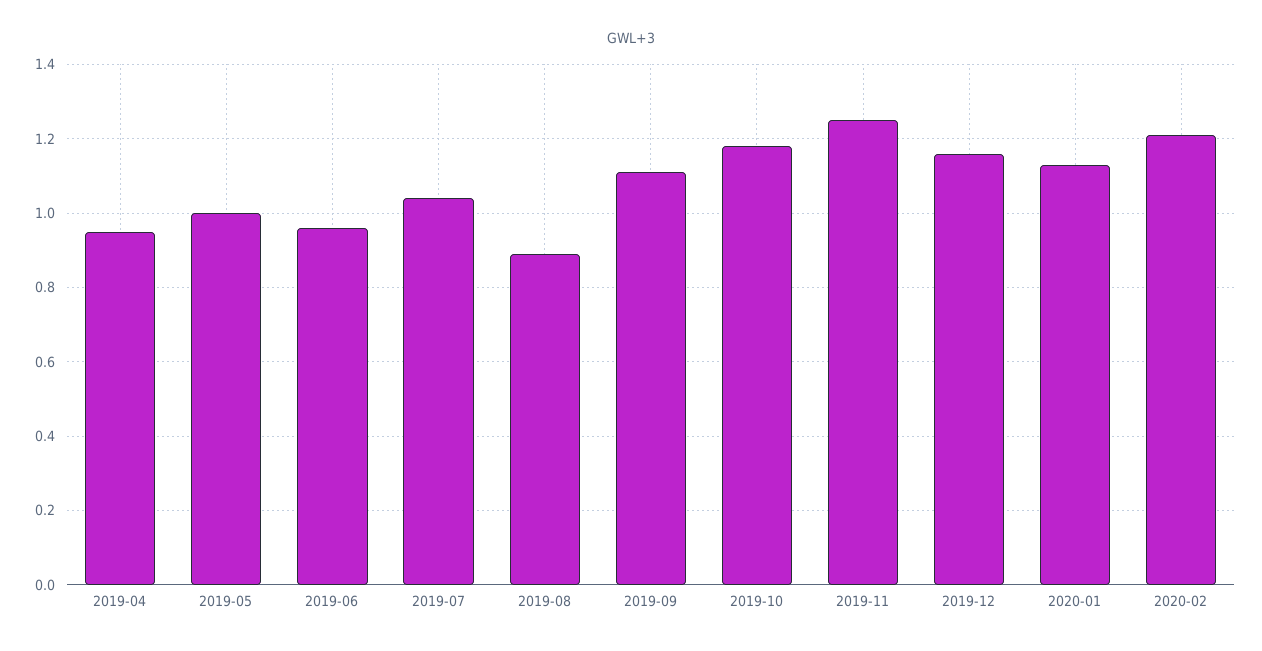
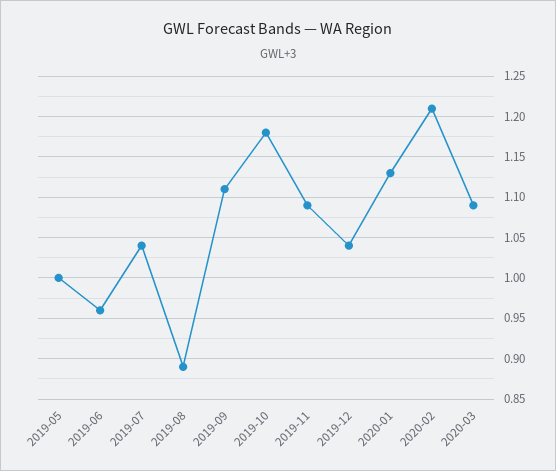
2019-04: 0.95 -> none
2019-11: 1.25 -> 1.09
2019-12: 1.15 -> 1.04
2020-03: none -> 1.09

